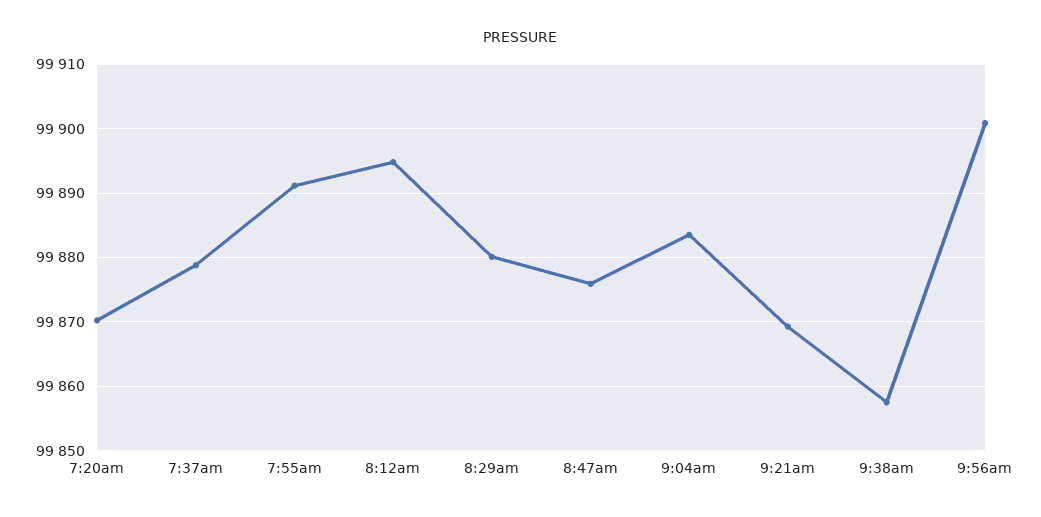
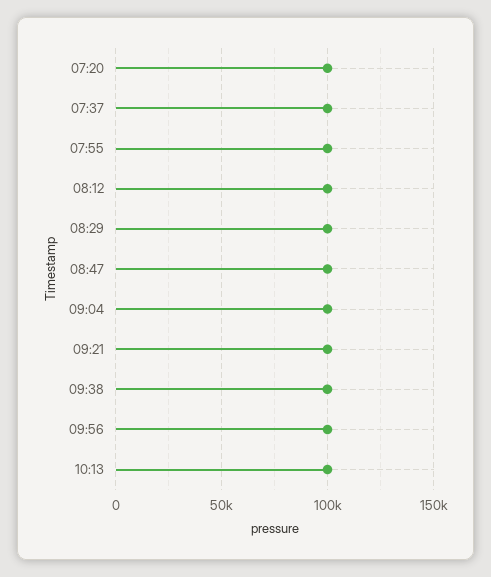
10:13: none -> 100000

